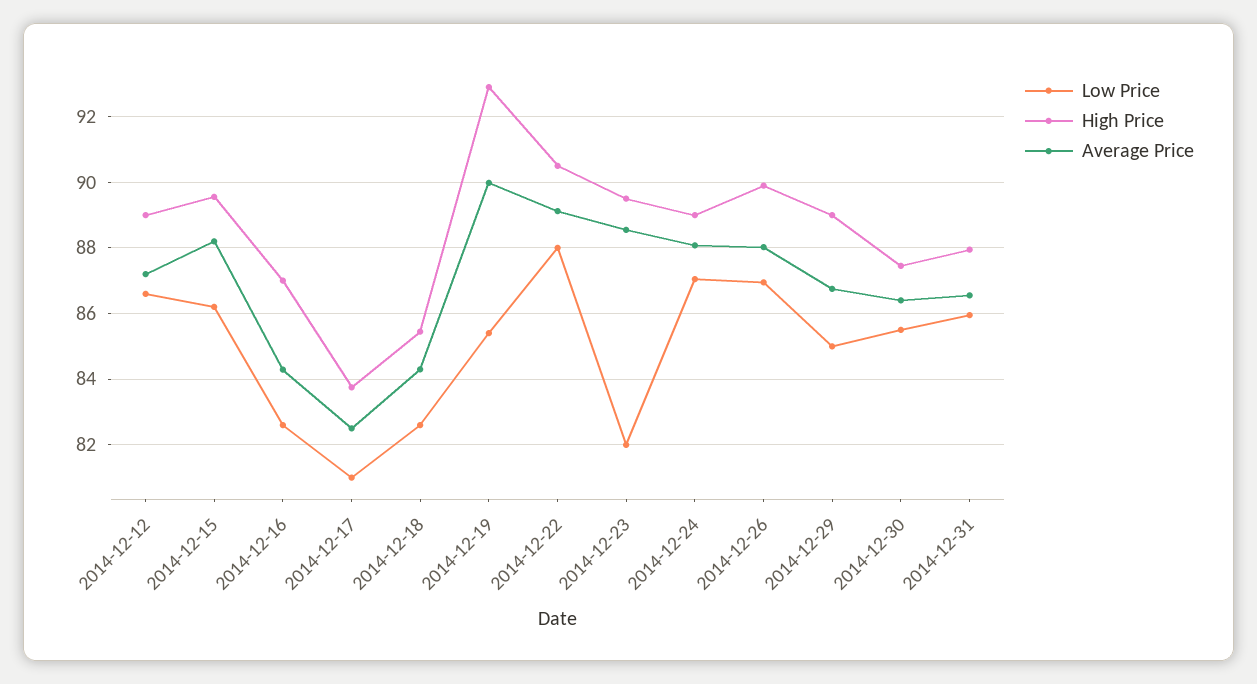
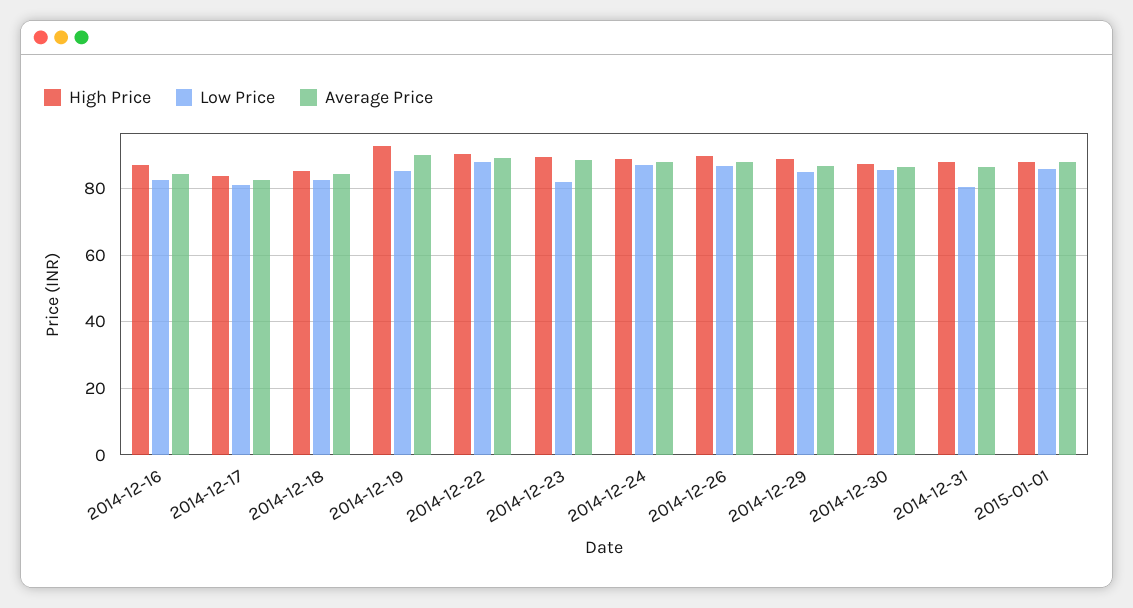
Low Price, 2014-12-12: 86.6 -> none
High Price, 2014-12-12: 89 -> none
Average Price, 2014-12-12: 87.2 -> none
Low Price, 2014-12-15: 86.2 -> none
High Price, 2014-12-15: 89.6 -> none
Average Price, 2014-12-15: 88.2 -> none
Low Price, 2014-12-31: 86 -> 80
High Price, 2015-01-01: none -> 88
Low Price, 2015-01-01: none -> 86
Average Price, 2015-01-01: none -> 88

